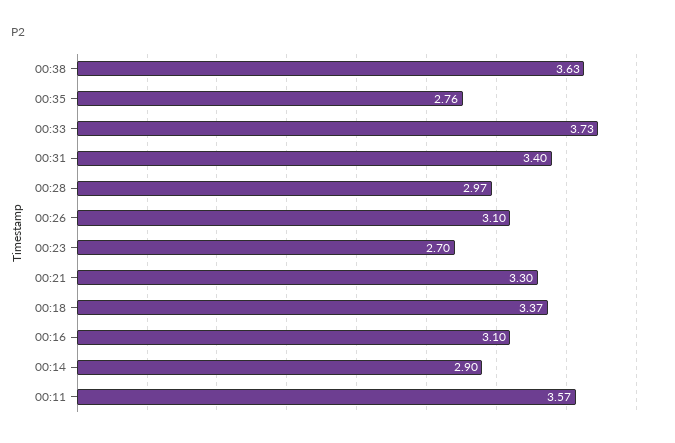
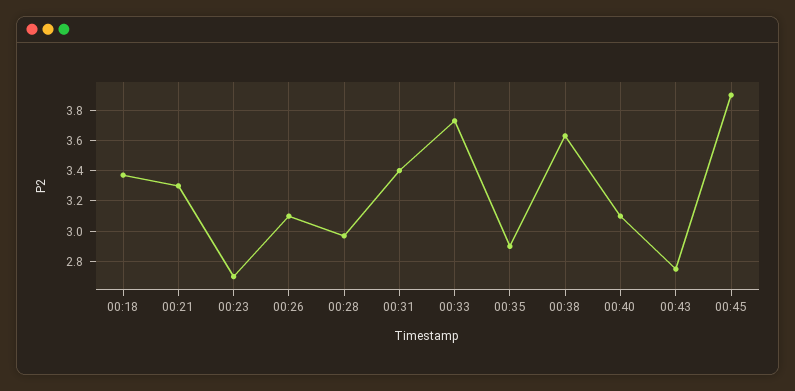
00:35: 2.76 -> 2.9
00:16: 3.1 -> none
00:14: 2.9 -> none
00:11: 3.57 -> none
00:40: none -> 3.1
00:43: none -> 2.75
00:45: none -> 3.9

